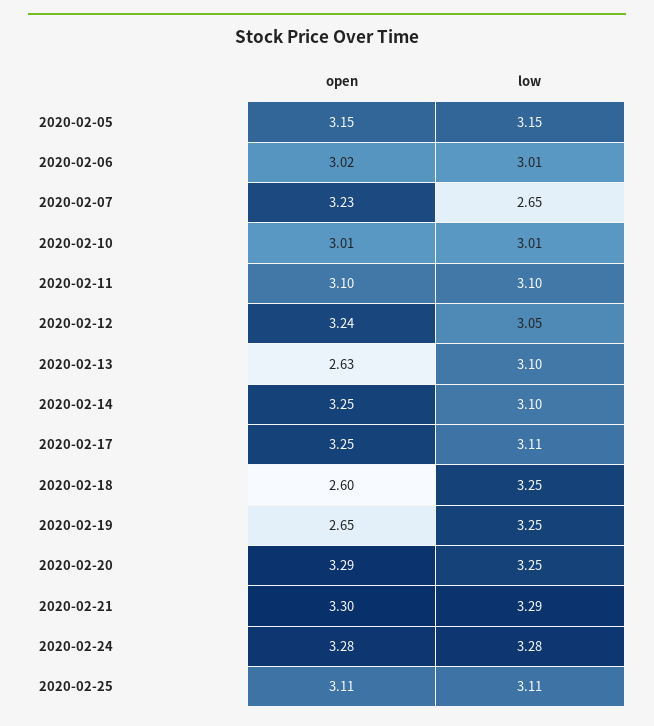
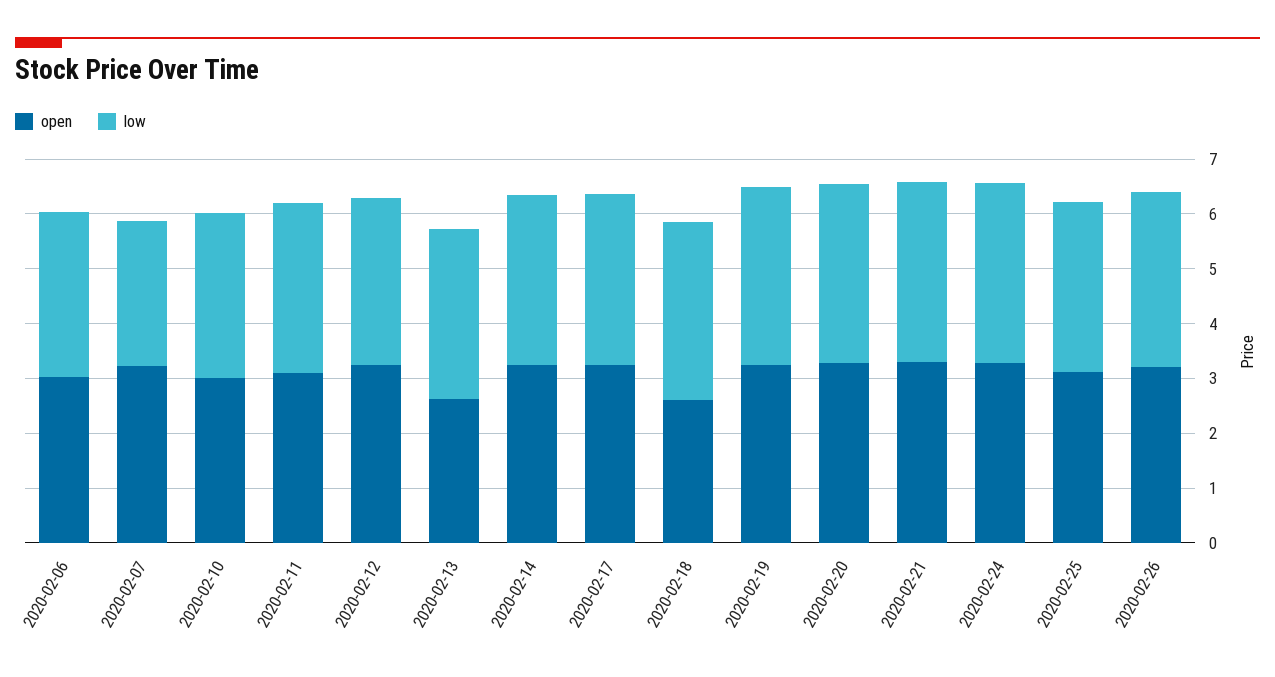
open, 2020-02-05: 3.15 -> none
low, 2020-02-05: 3.15 -> none
open, 2020-02-19: 2.65 -> 3.2
open, 2020-02-26: none -> 3.2
low, 2020-02-26: none -> 3.2

